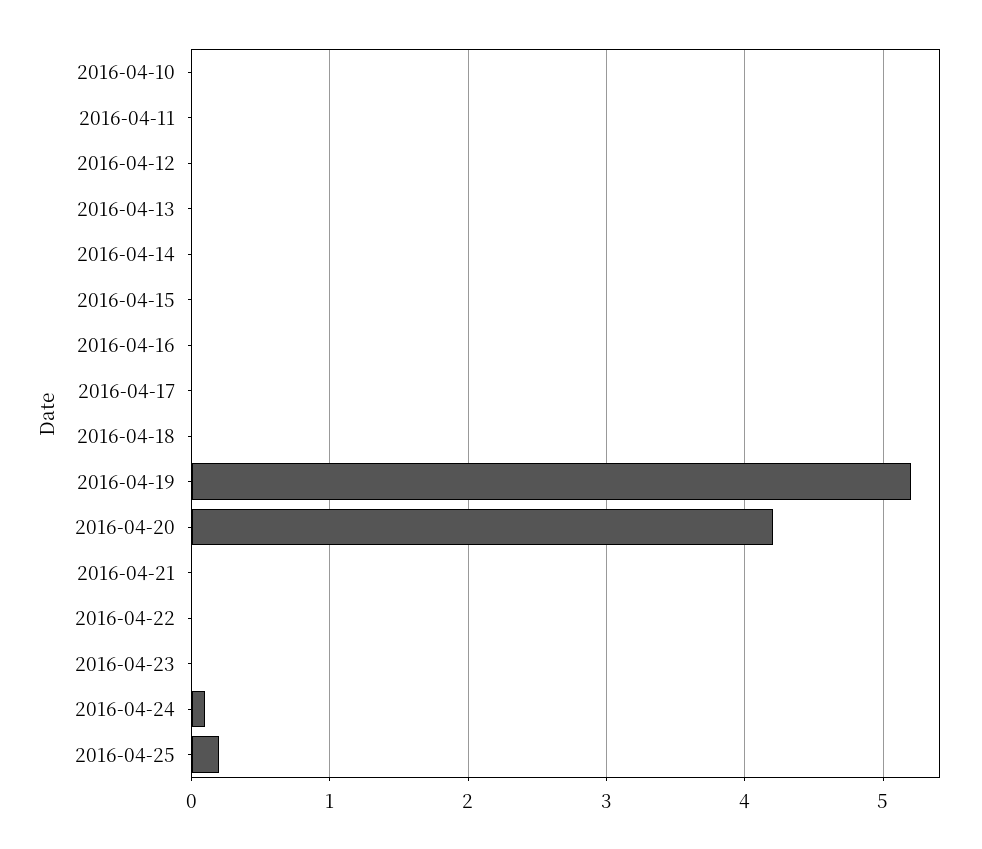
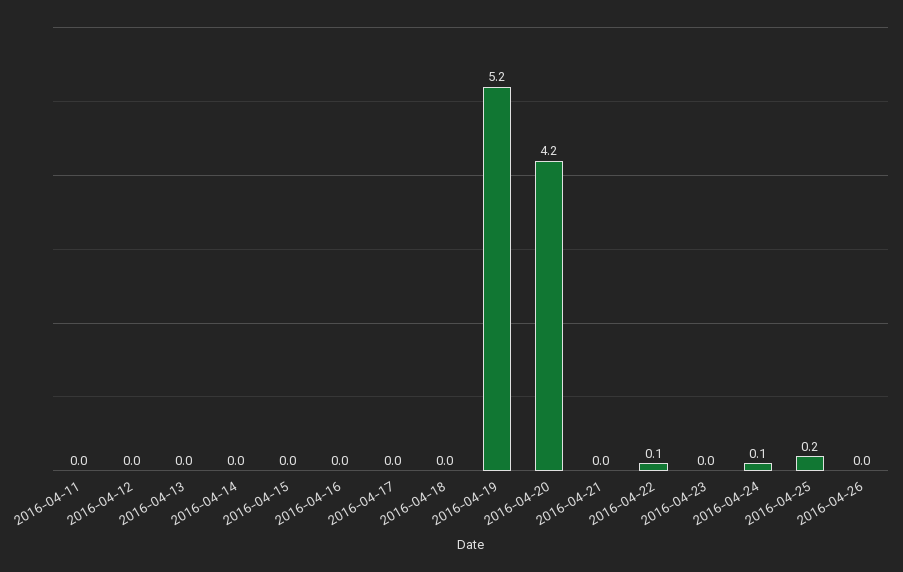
2016-04-10: 0 -> none
2016-04-22: 0 -> 0.1
2016-04-26: none -> 0

